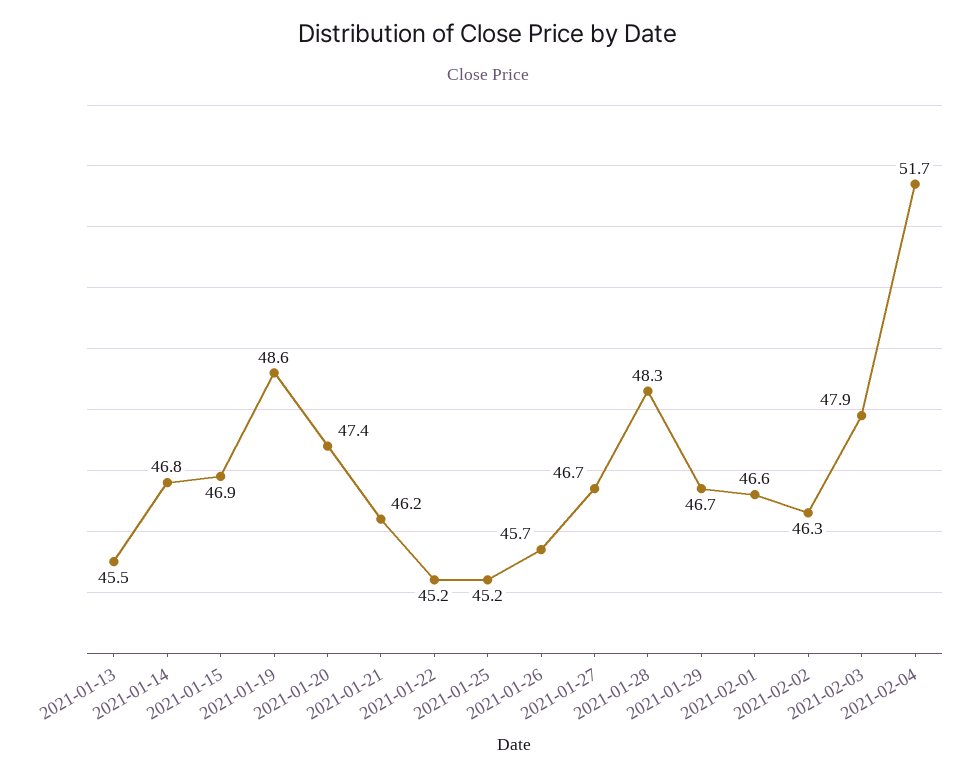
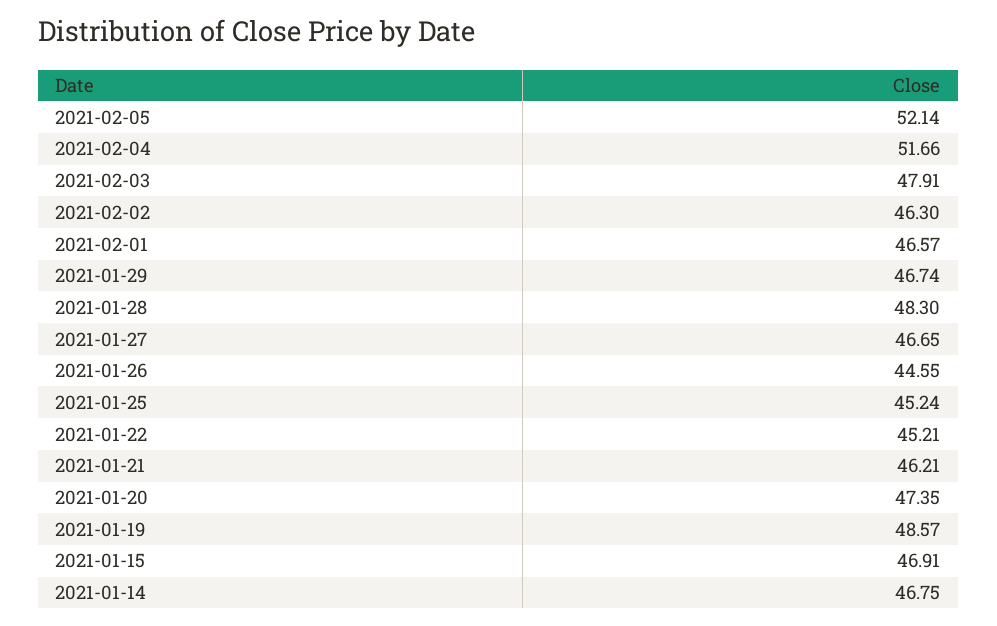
2021-01-13: 45.5 -> none
2021-01-26: 45.7 -> 44.55
2021-02-05: none -> 52.14

